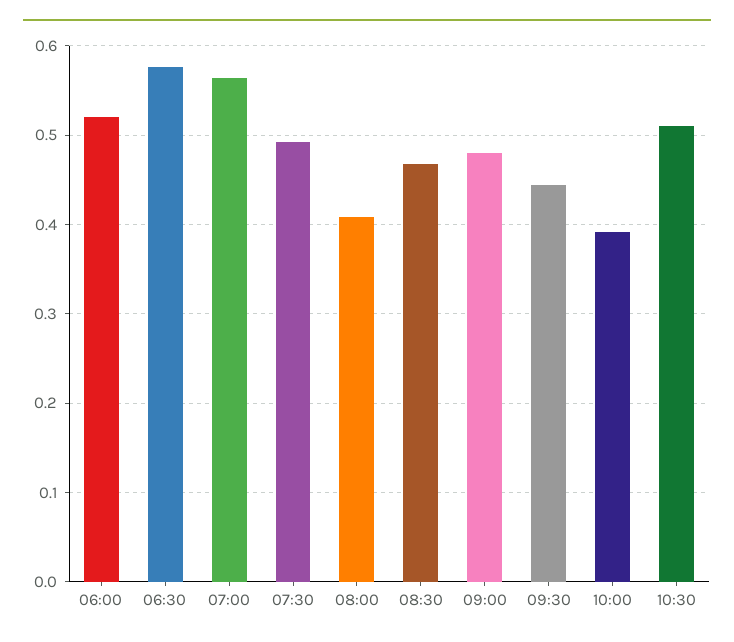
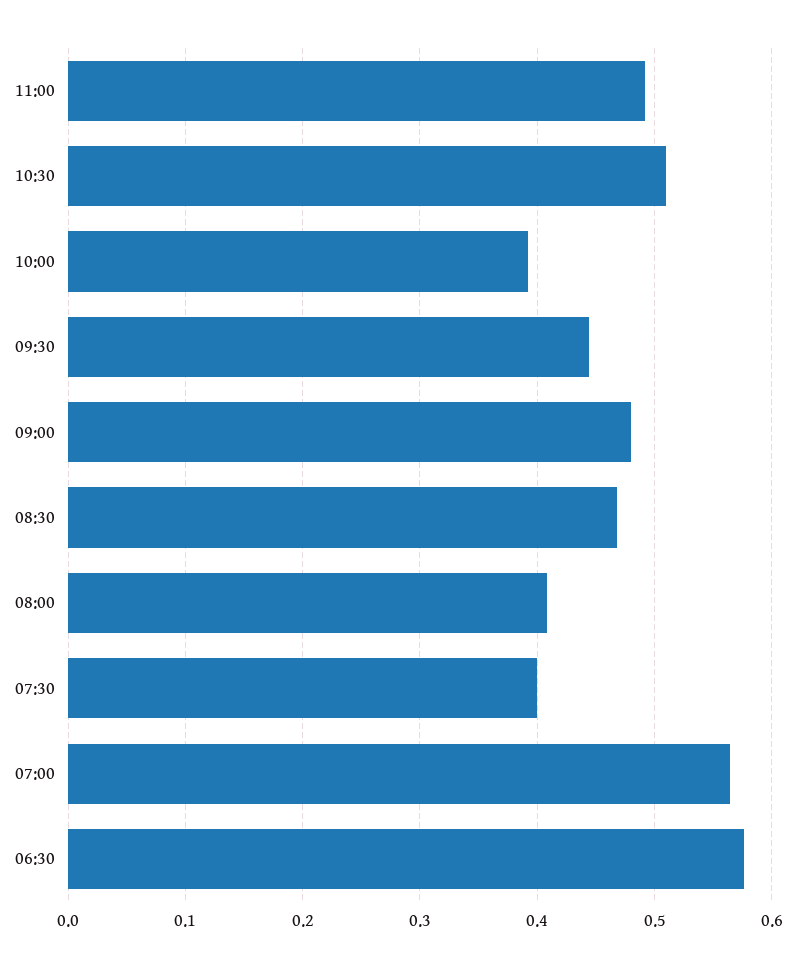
06:00: 0.52 -> none
07:30: 0.49 -> 0.4
11:00: none -> 0.49

